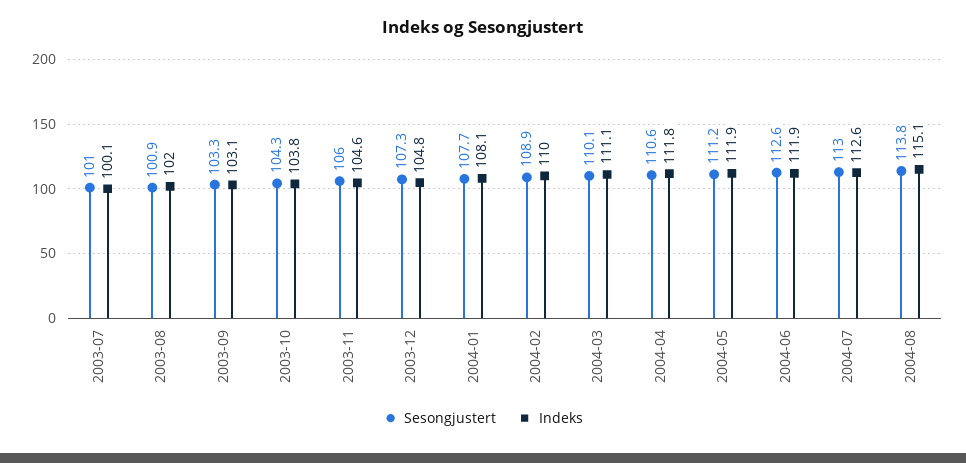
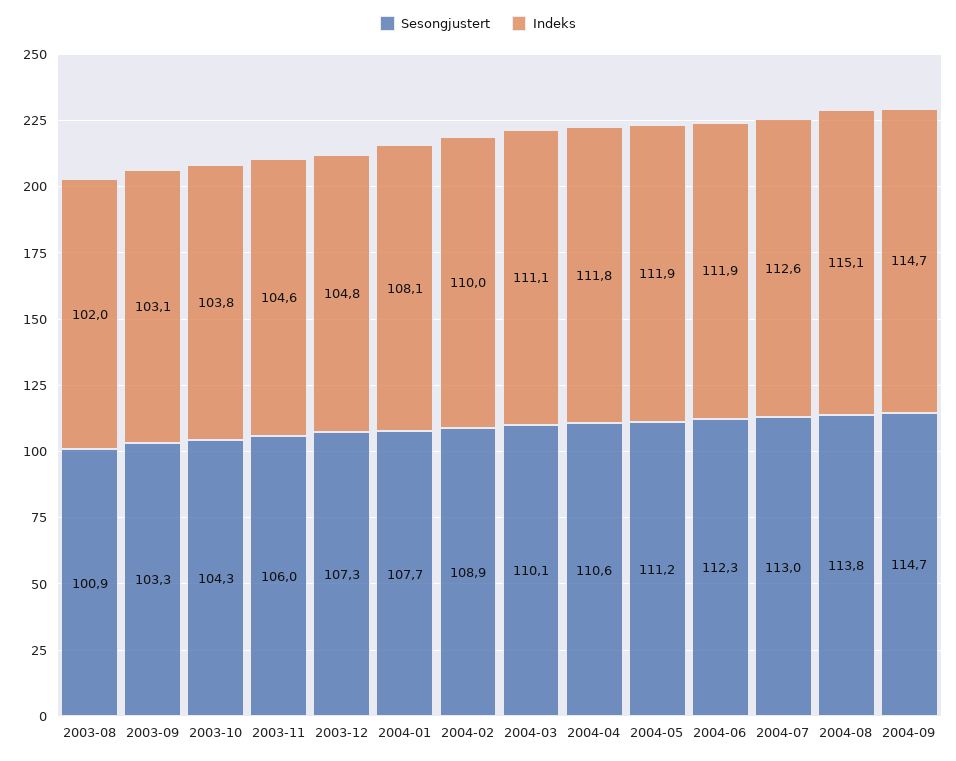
Sesongjustert, 2003-07: 101 -> none
Indeks, 2003-07: 100.1 -> none
Sesongjustert, 2004-06: 112.6 -> 112.3
Sesongjustert, 2004-09: none -> 114.7
Indeks, 2004-09: none -> 114.7

